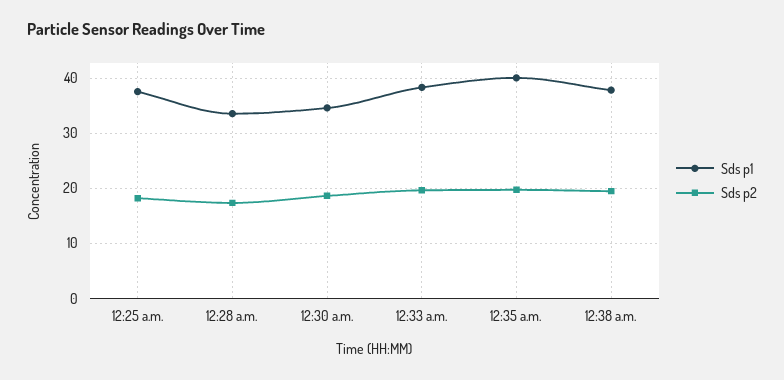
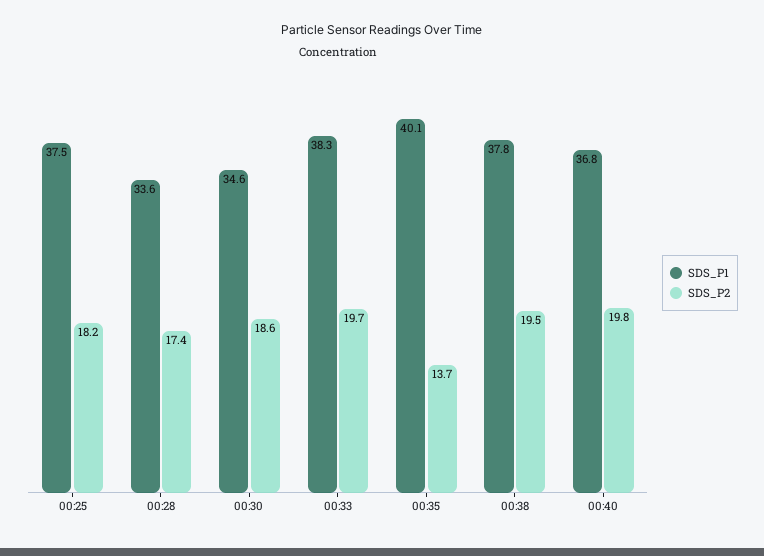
Sds p2, 12:35 a.m.: 20 -> 13.7
Sds p1, 00:40: none -> 36.8
Sds p2, 00:40: none -> 19.8

